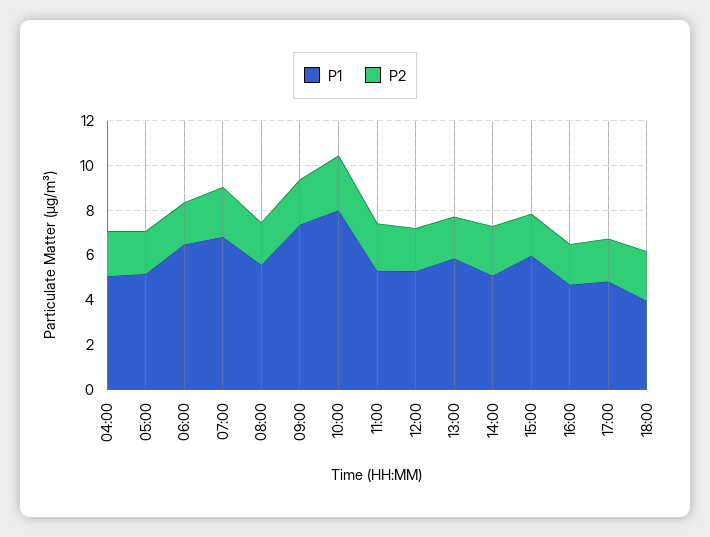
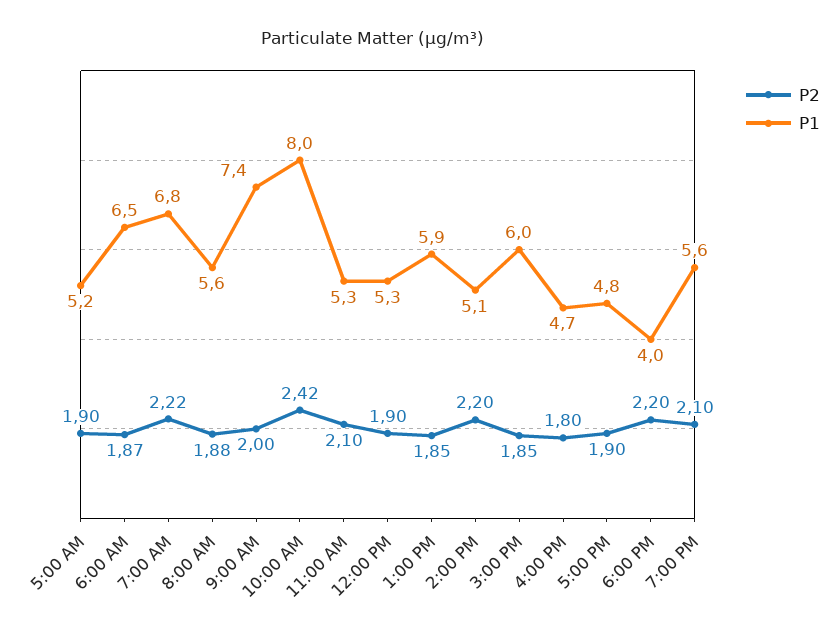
P1, 04:00: 5 -> none
P2, 04:00: 2 -> none
P2, 7:00 PM: none -> 2.1
P1, 7:00 PM: none -> 5.6

